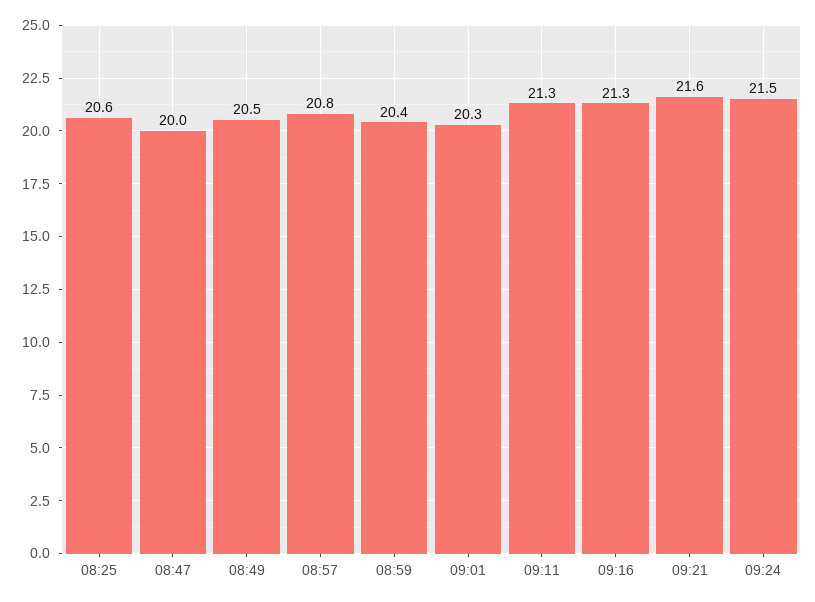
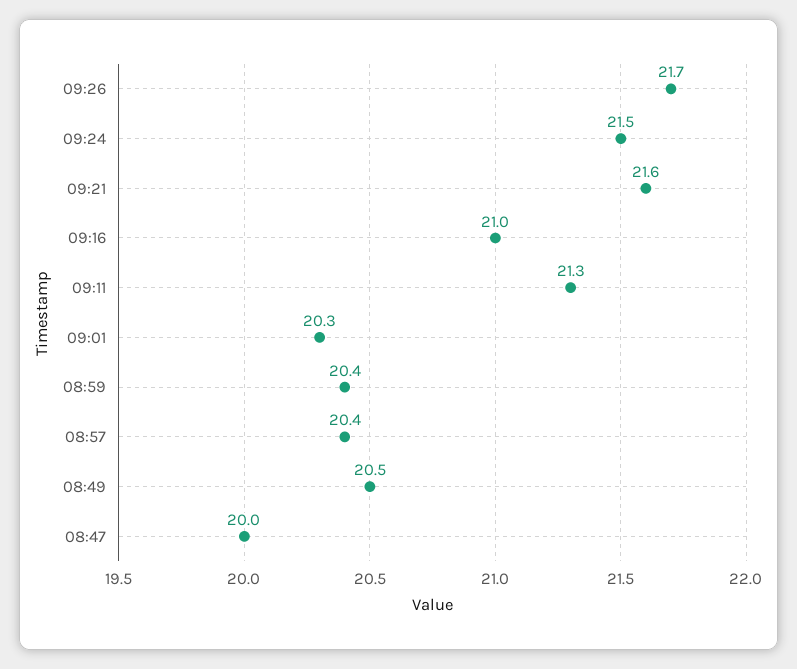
08:25: 20.6 -> none
08:57: 20.8 -> 20.4
09:16: 21.3 -> 21
09:26: none -> 21.7

